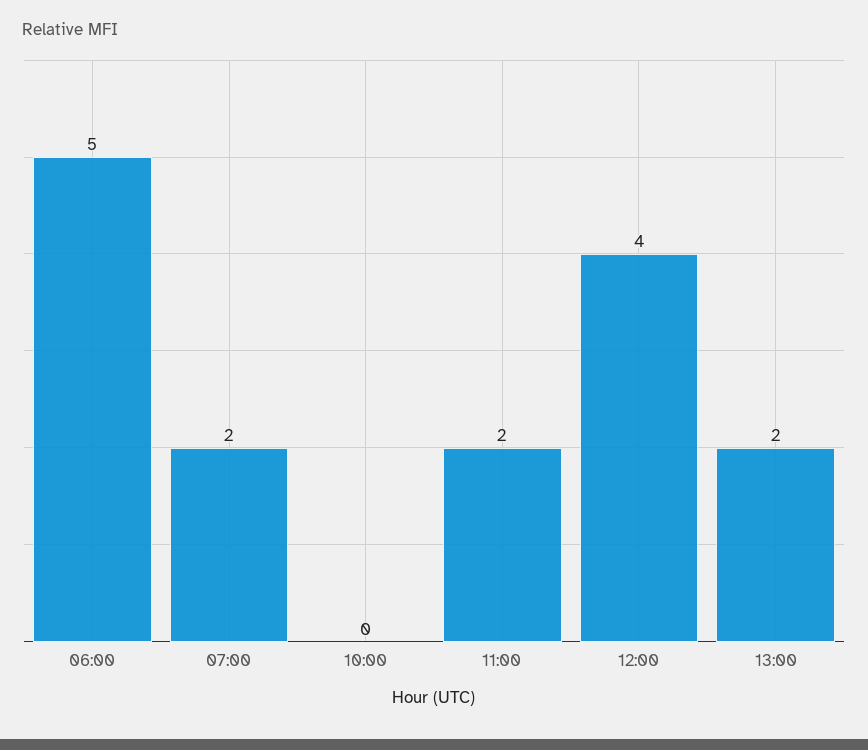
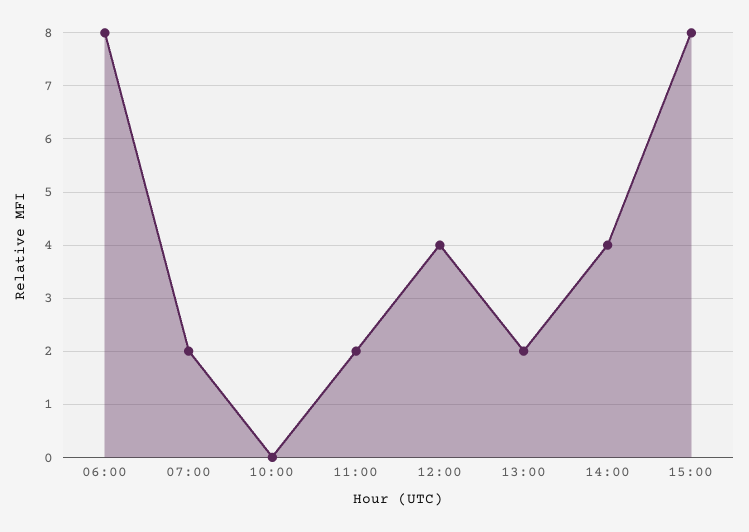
06:00: 5 -> 8
14:00: none -> 4
15:00: none -> 8

